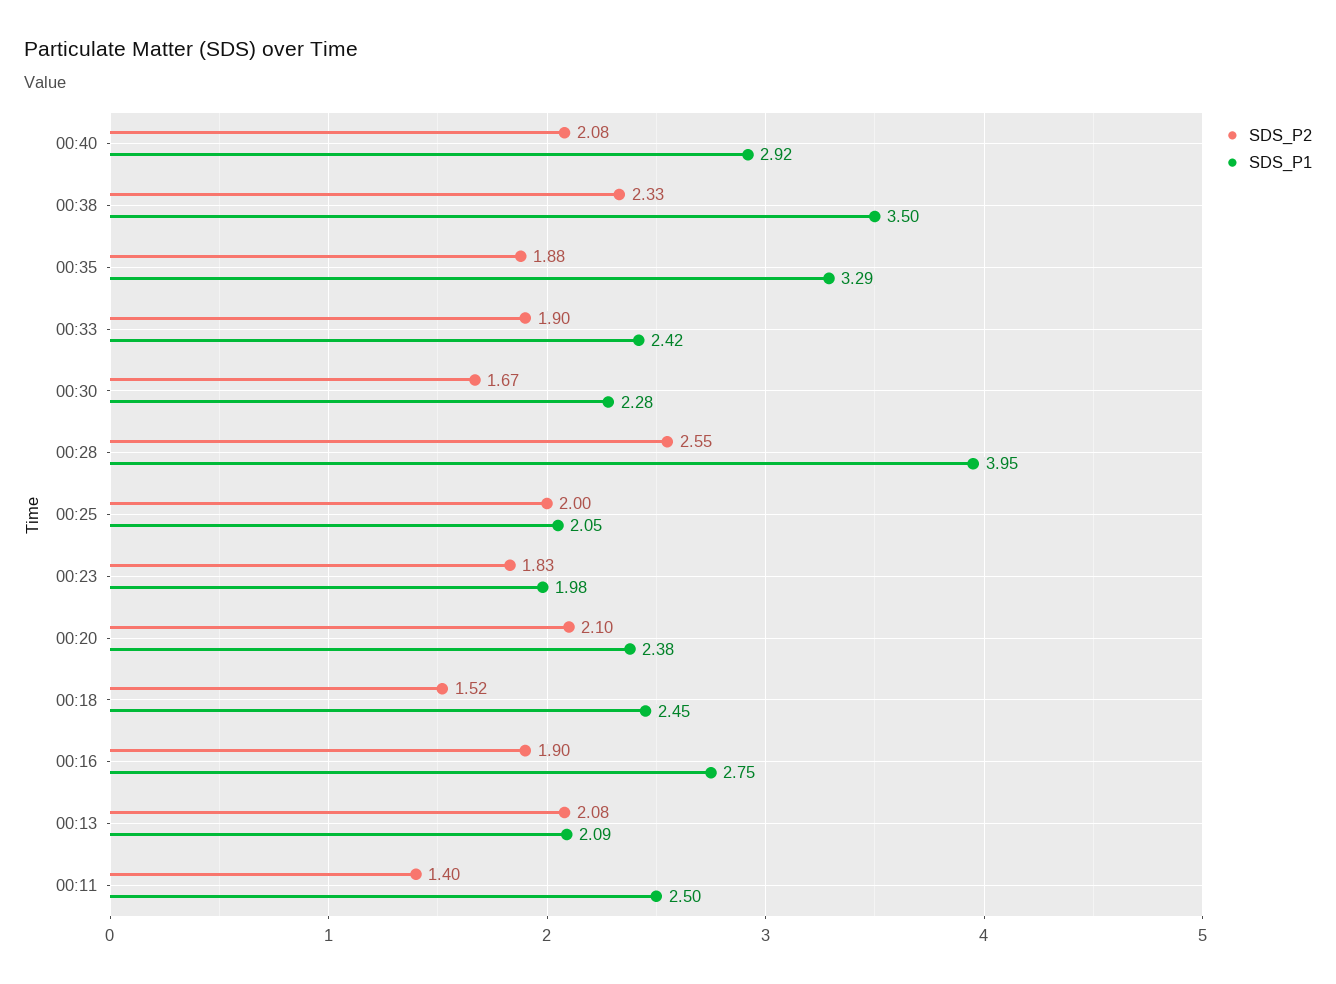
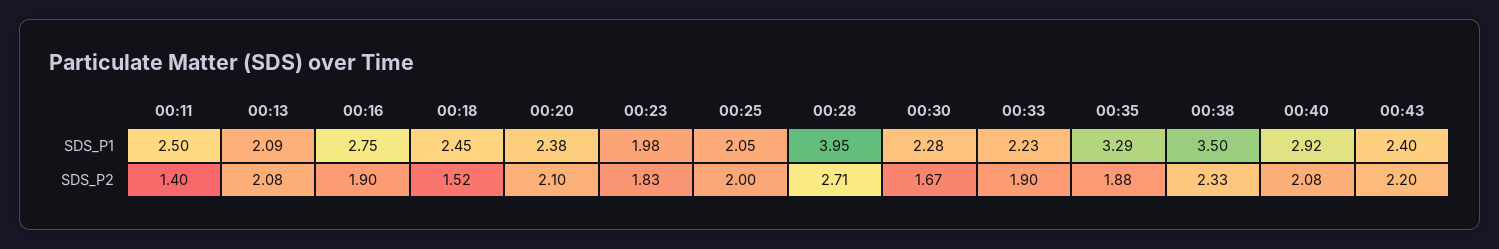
SDS_P1, 00:33: 2.42 -> 2.23
SDS_P2, 00:28: 2.55 -> 2.71
SDS_P1, 00:43: none -> 2.4
SDS_P2, 00:43: none -> 2.2

